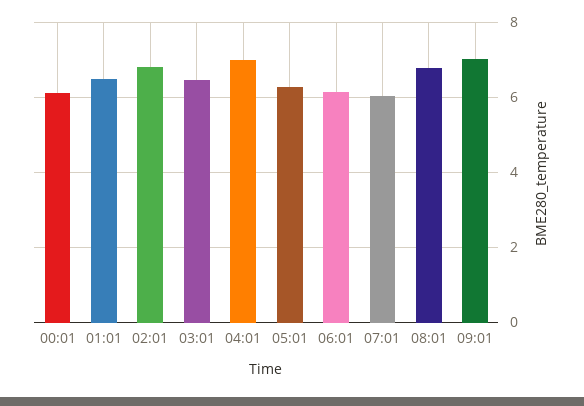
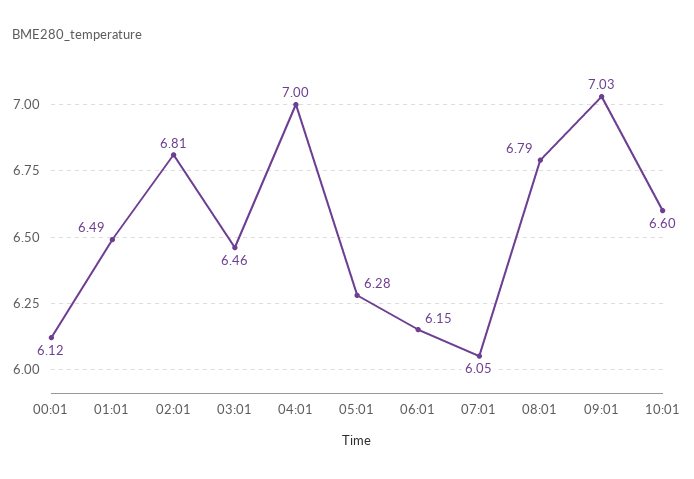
10:01: none -> 6.6

